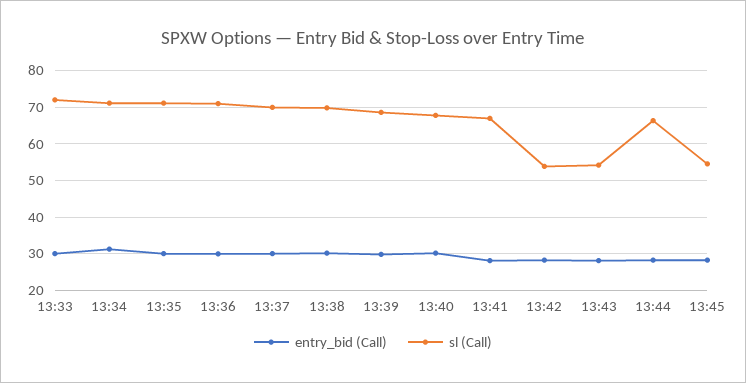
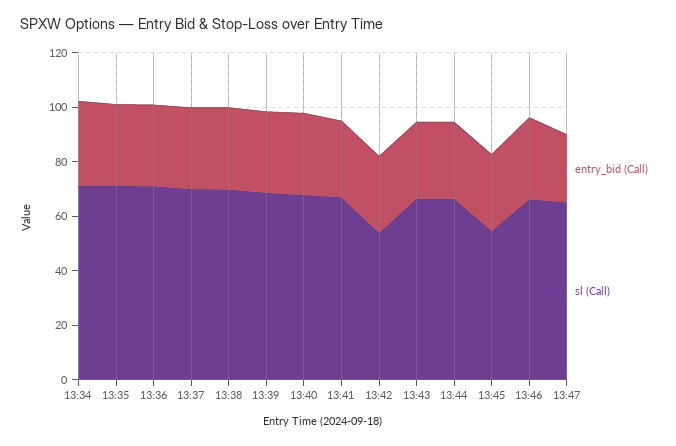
entry_bid (Call), 13:33: 30 -> none
sl (Call), 13:33: 72 -> none
sl (Call), 13:43: 54 -> 65
entry_bid (Call), 13:46: none -> 30
sl (Call), 13:46: none -> 65
entry_bid (Call), 13:47: none -> 25
sl (Call), 13:47: none -> 65

